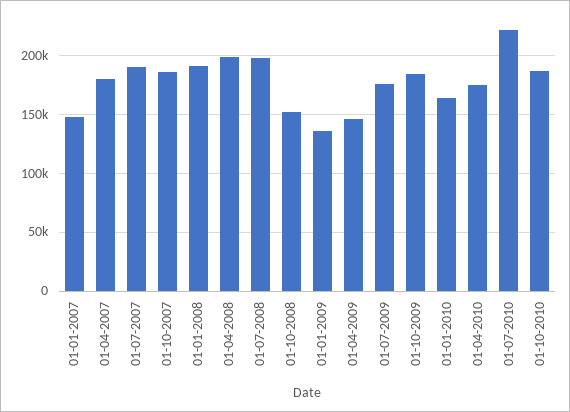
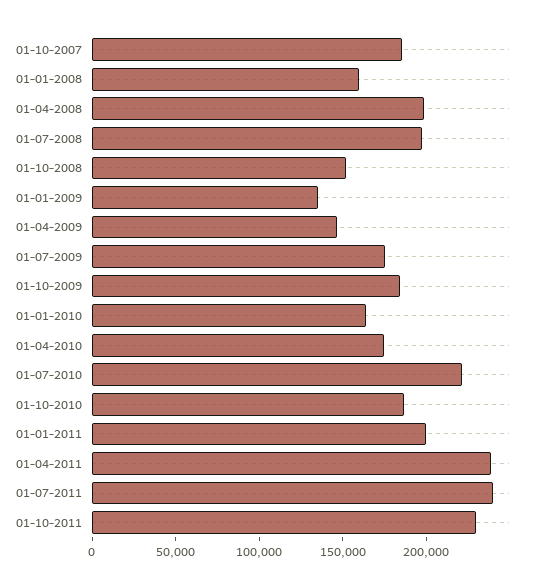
01-01-2007: 150000 -> none
01-04-2007: 180000 -> none
01-07-2007: 190000 -> none
01-01-2008: 190000 -> 160000
01-01-2011: none -> 200000
01-04-2011: none -> 240000
01-07-2011: none -> 240000
01-10-2011: none -> 230000

